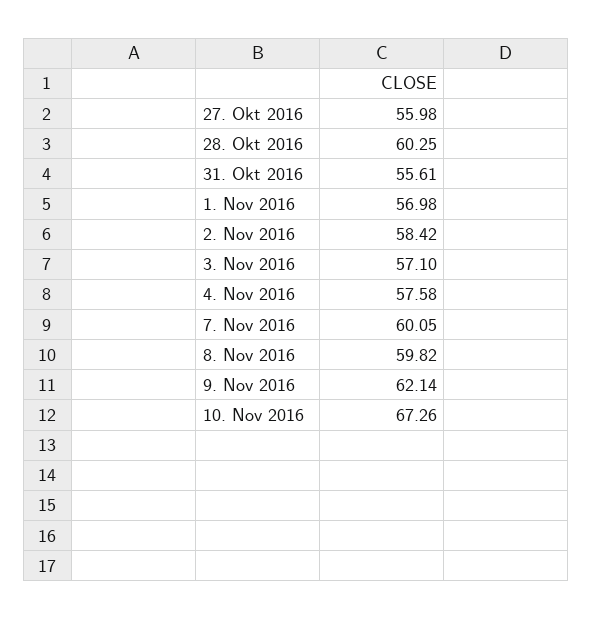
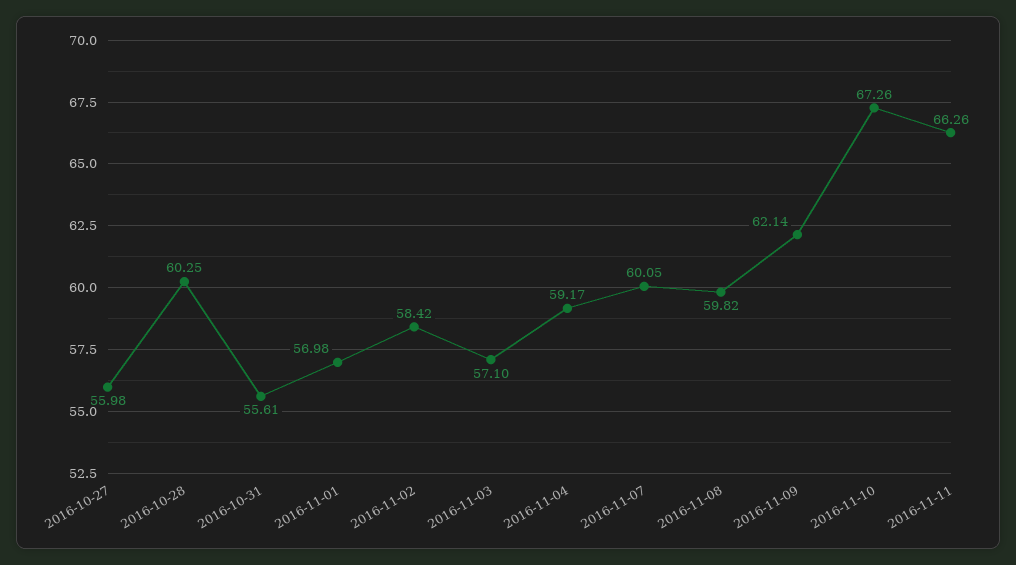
4. Nov 2016: 57.58 -> 59.17
2016-11-11: none -> 66.26

